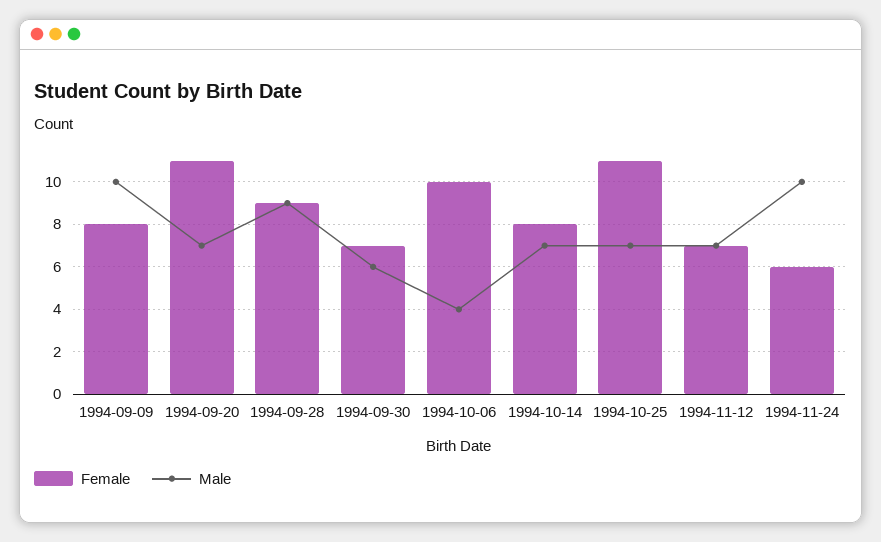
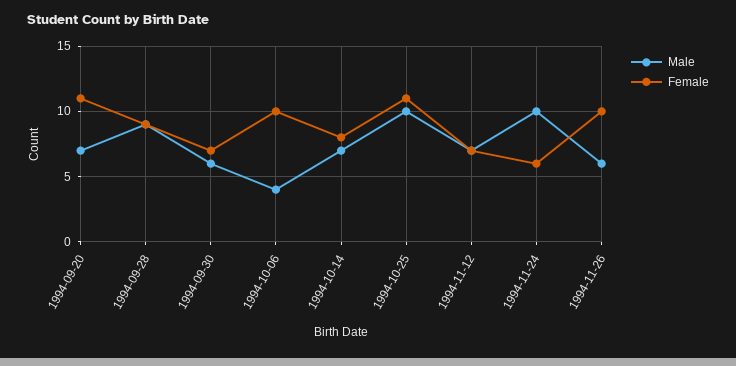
Female, 1994-09-09: 8 -> none
Male, 1994-09-09: 10 -> none
Male, 1994-10-25: 7 -> 10
Male, 1994-11-26: none -> 6
Female, 1994-11-26: none -> 10

